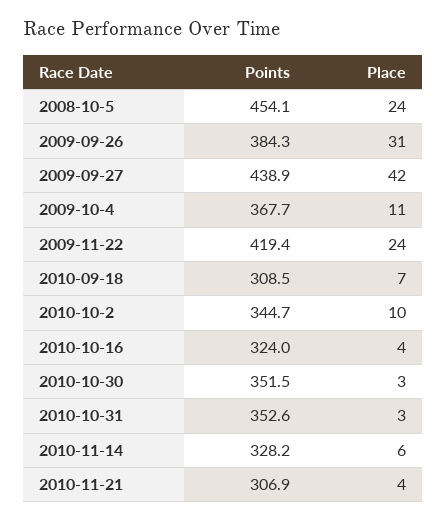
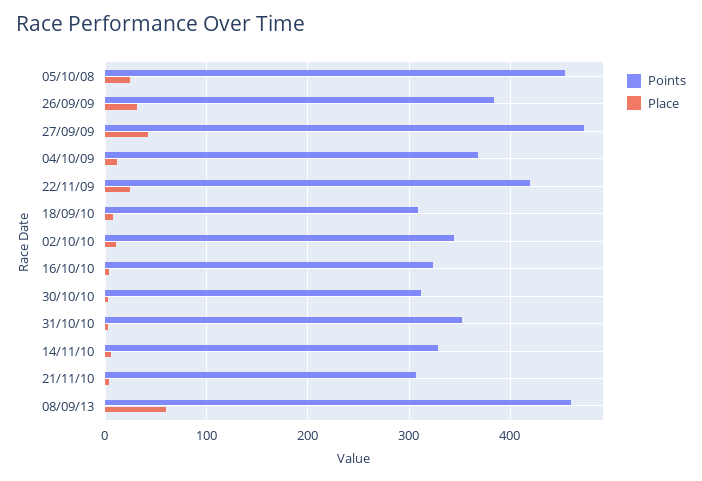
Points, 2009-09-27: 438.9 -> 470
Points, 2010-10-30: 351.5 -> 310
Points, 08/09/13: none -> 460
Place, 08/09/13: none -> 60

